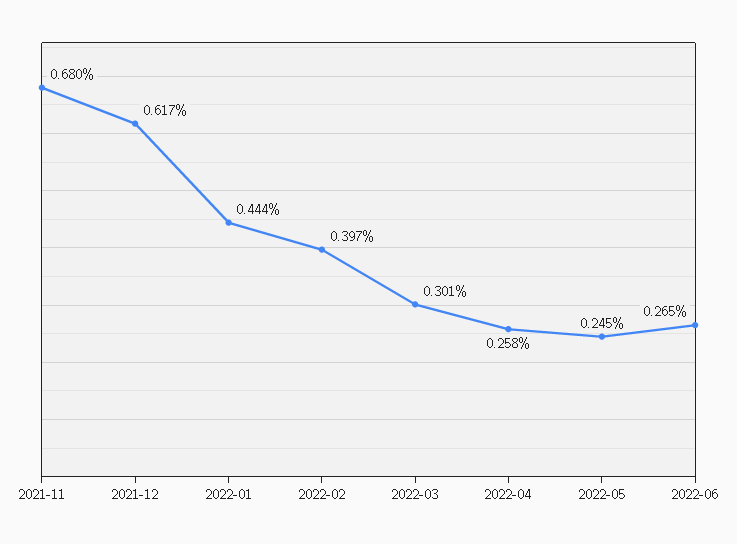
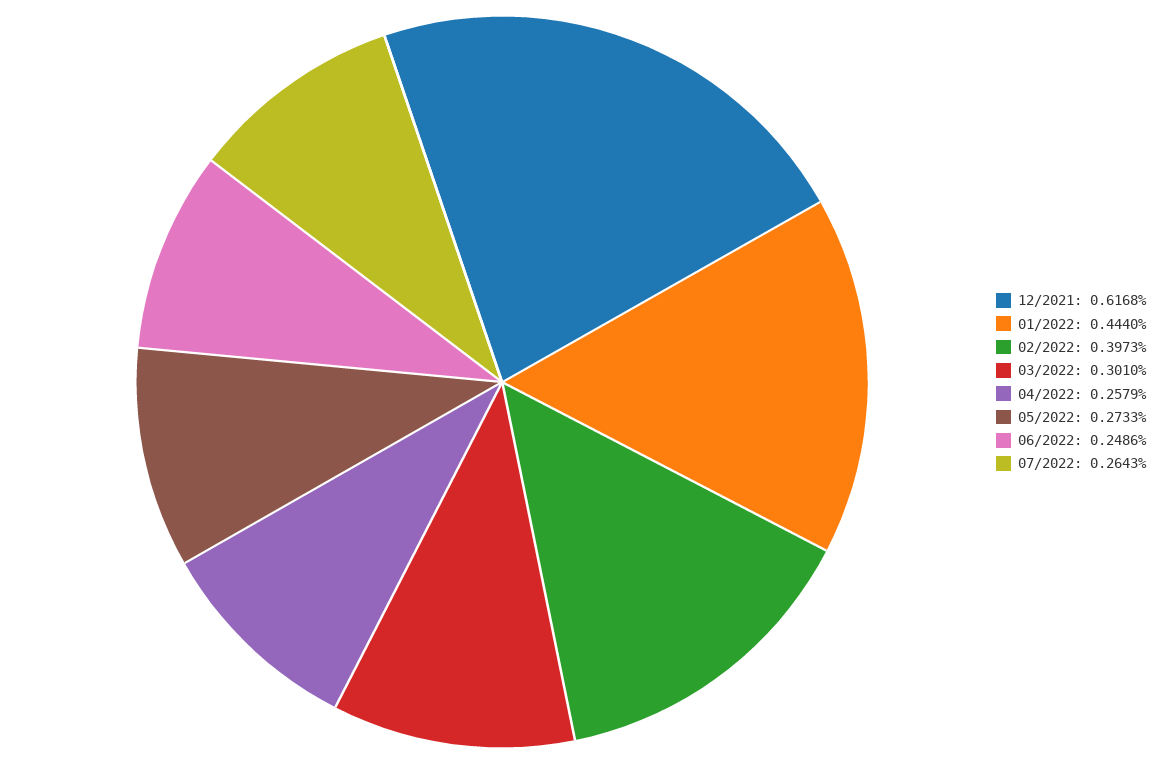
2021-11: 0.68 -> none
2022-05: 0.245 -> 0.2733
2022-06: 0.265 -> 0.2486
07/2022: none -> 0.2643

